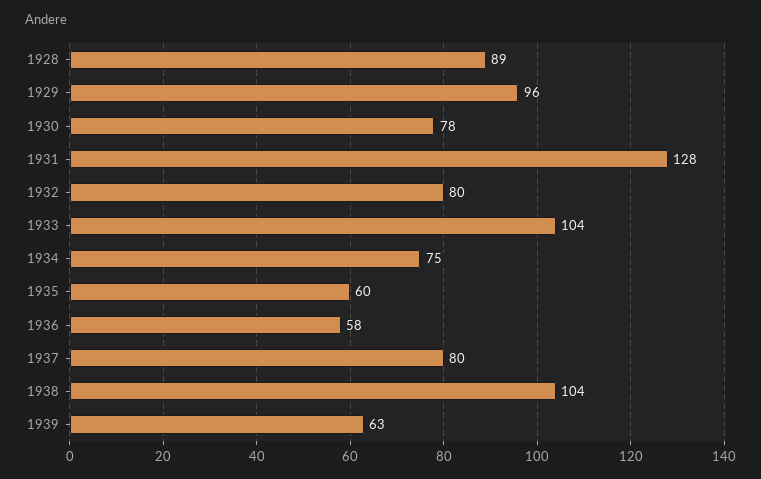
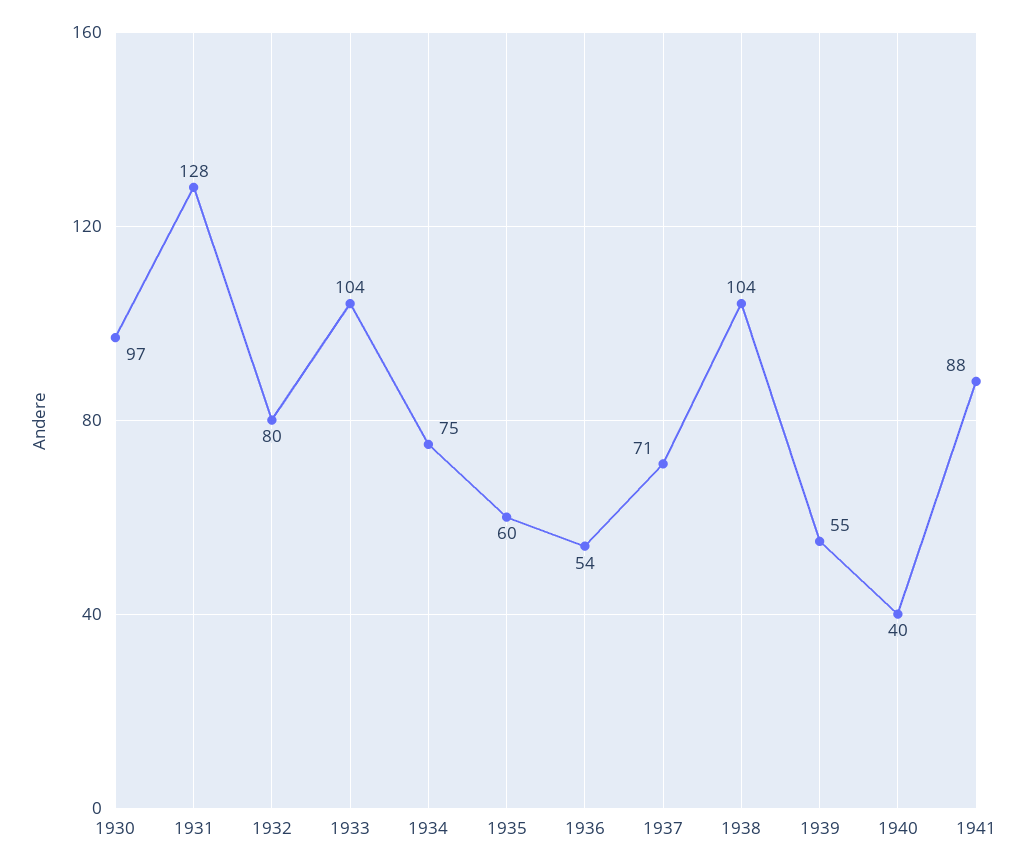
1928: 89 -> none
1929: 96 -> none
1930: 78 -> 97
1936: 58 -> 54
1937: 80 -> 71
1939: 63 -> 55
1940: none -> 40
1941: none -> 88

